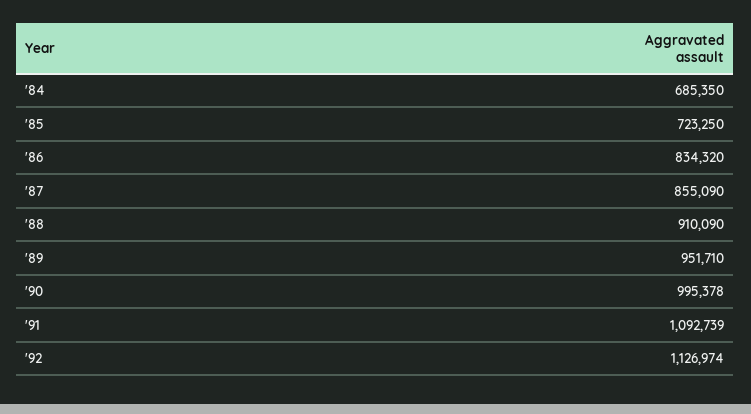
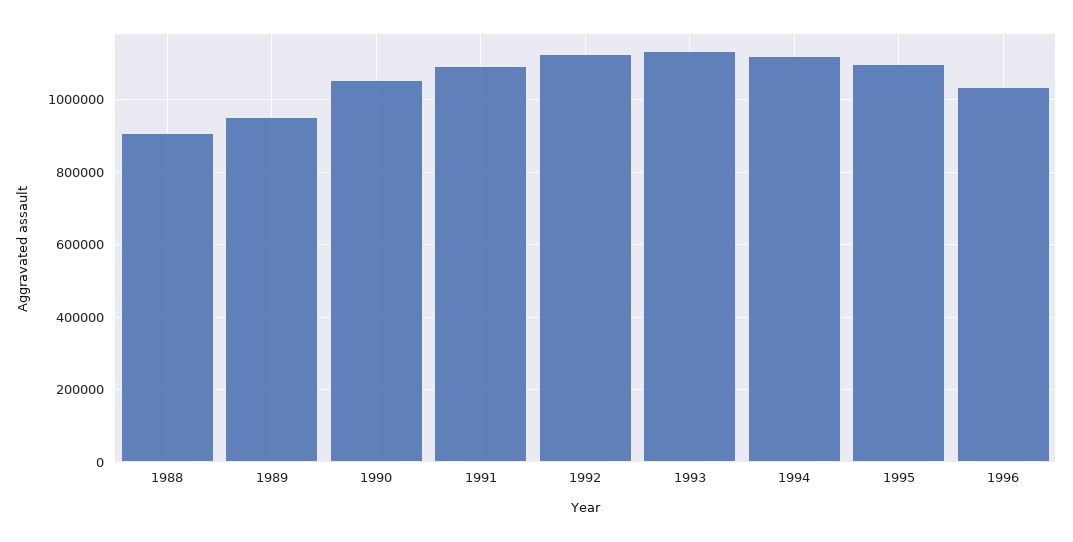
'84: 685350 -> none
'85: 723250 -> none
'86: 834320 -> none
'87: 855090 -> none
'90: 995378 -> 1060000
1993: none -> 1140000
1994: none -> 1120000
1995: none -> 1100000
1996: none -> 1040000

